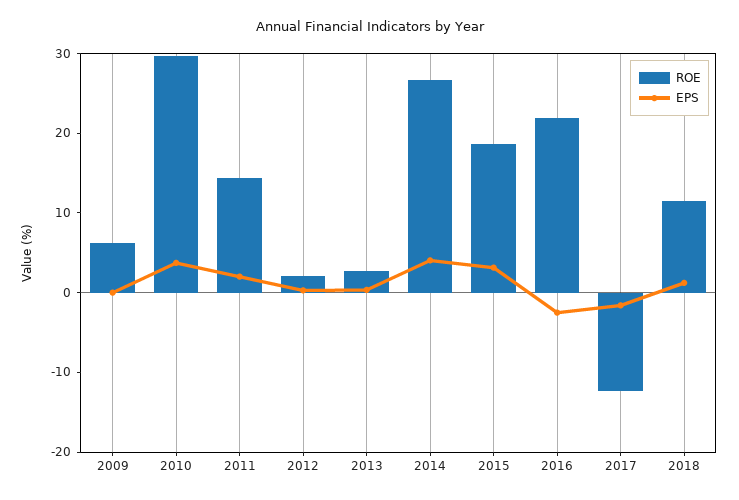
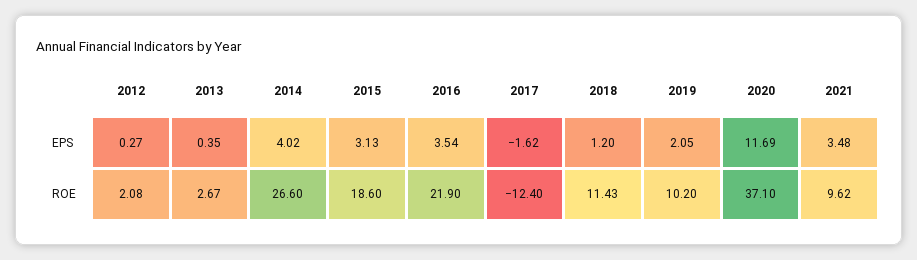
ROE, 2009: 6 -> none
EPS, 2009: 0 -> none
ROE, 2010: 30 -> none
EPS, 2010: 4 -> none
ROE, 2011: 14 -> none
EPS, 2011: 2 -> none
EPS, 2016: -2 -> 3.54
EPS, 2019: none -> 2.05
EPS, 2020: none -> 11.69
EPS, 2021: none -> 3.48
ROE, 2019: none -> 10.2
ROE, 2020: none -> 37.1
ROE, 2021: none -> 9.62

